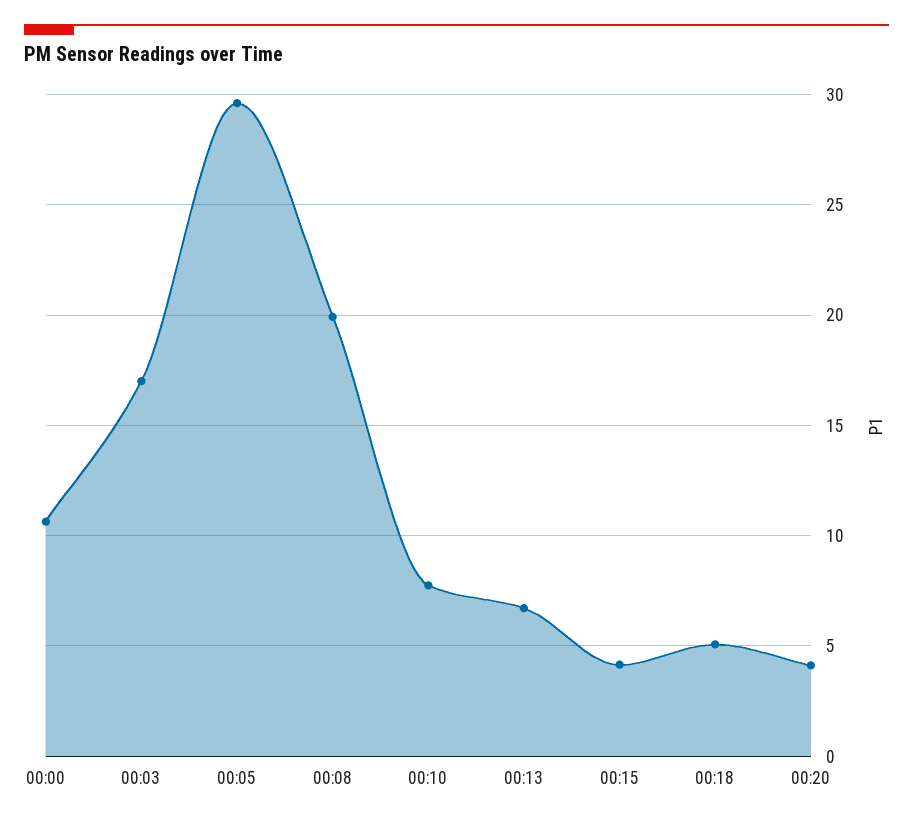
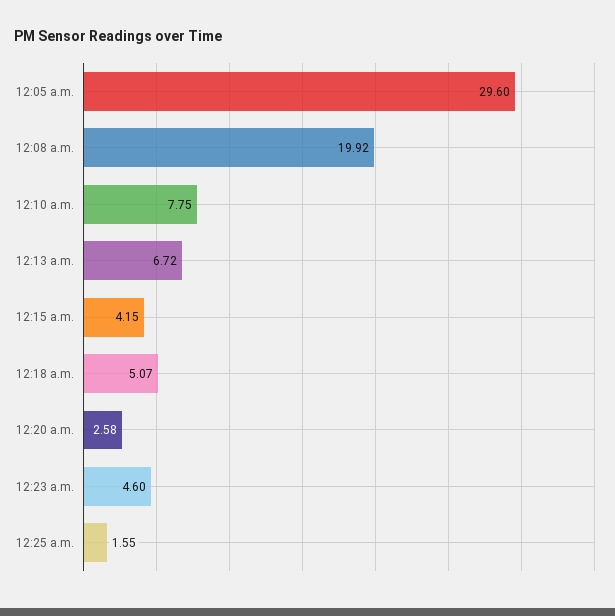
00:00: 10.5 -> none
00:03: 17 -> none
00:20: 4 -> 2.58
12:23 a.m.: none -> 4.6
12:25 a.m.: none -> 1.55

